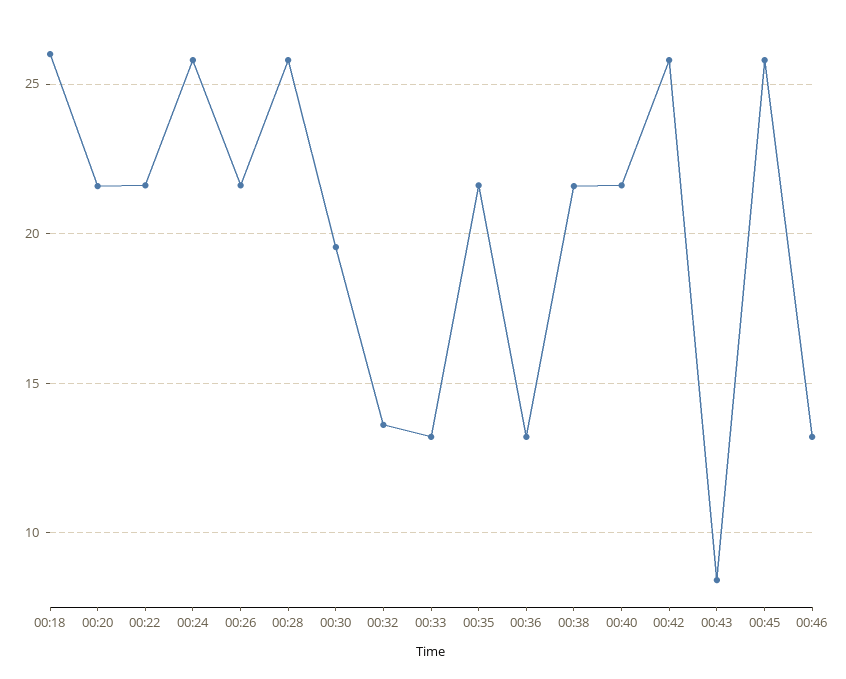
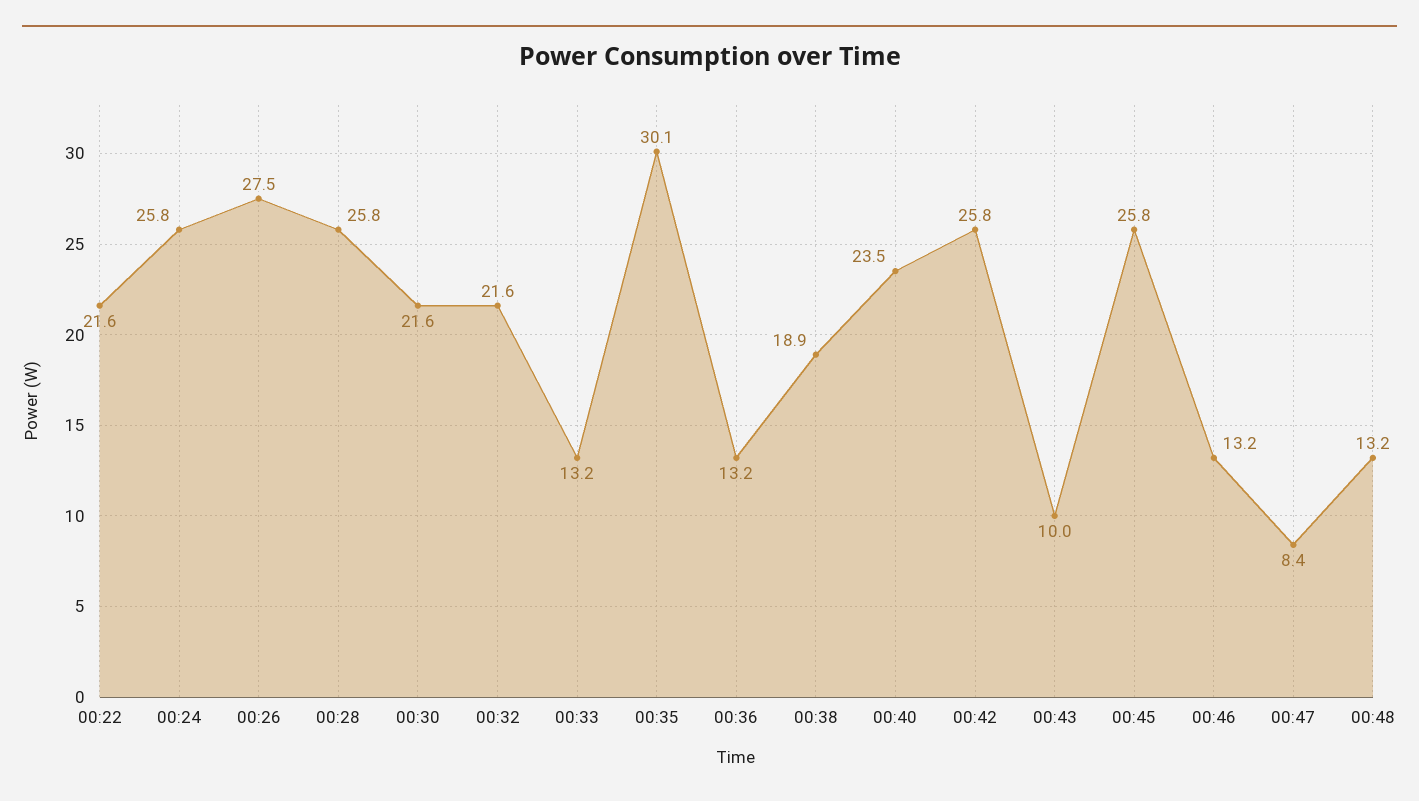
00:18: 26 -> none
00:20: 21.5 -> none
00:26: 21.5 -> 27.5
00:30: 19.5 -> 21.6
00:32: 13.5 -> 21.6
00:35: 21.5 -> 30.1
00:38: 21.5 -> 18.9
00:40: 21.5 -> 23.5
00:43: 8.5 -> 10
00:47: none -> 8.4
00:48: none -> 13.2

